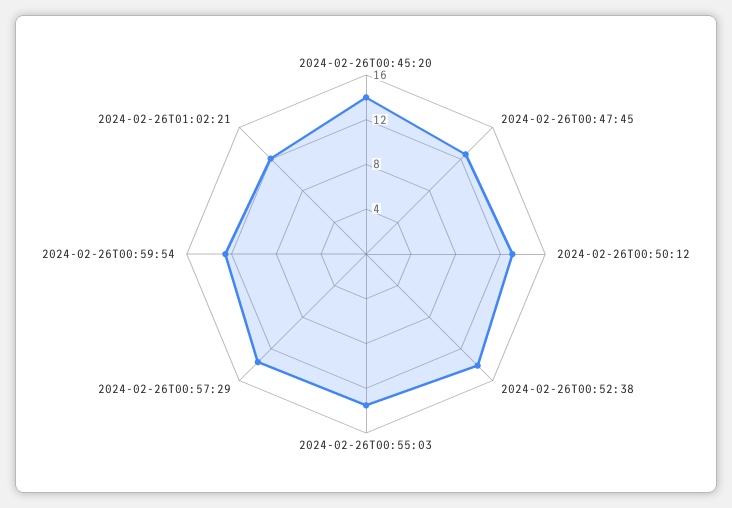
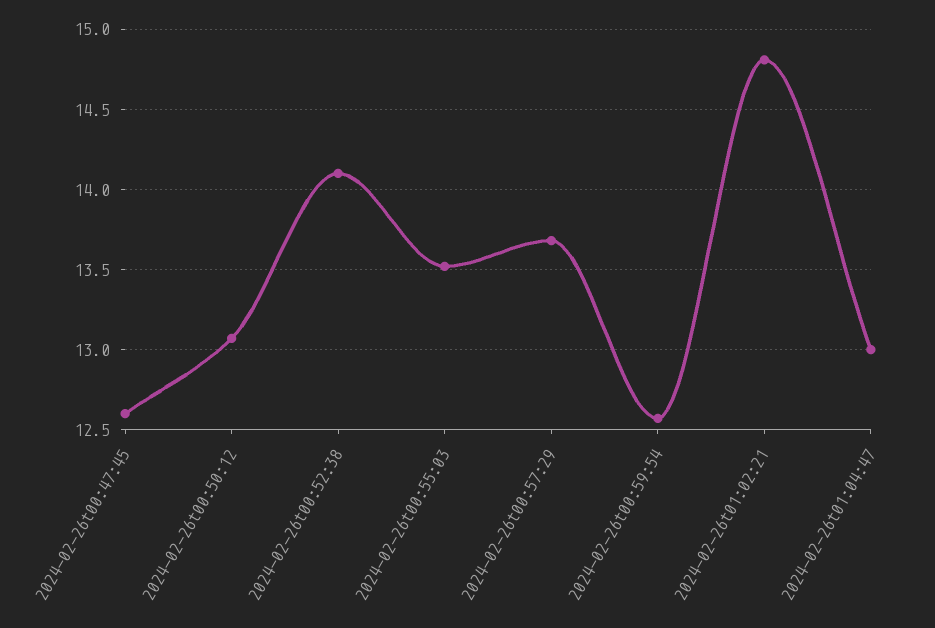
2024-02-26T00:45:20: 14 -> none
2024-02-26T01:02:21: 12 -> 14.8
2024-02-26t01:04:47: none -> 13

